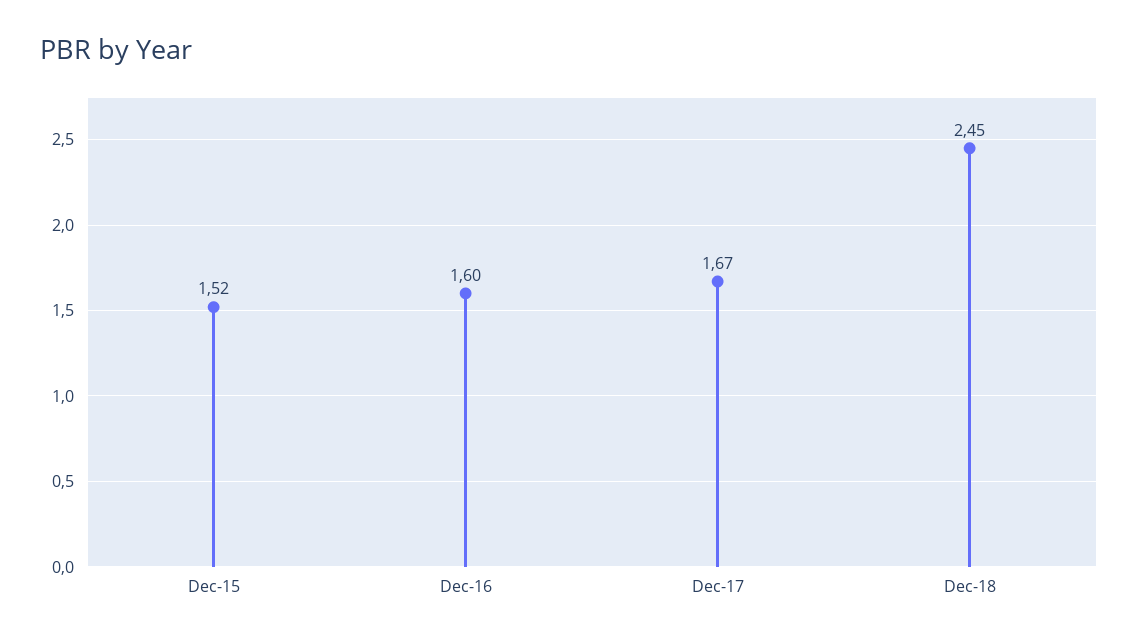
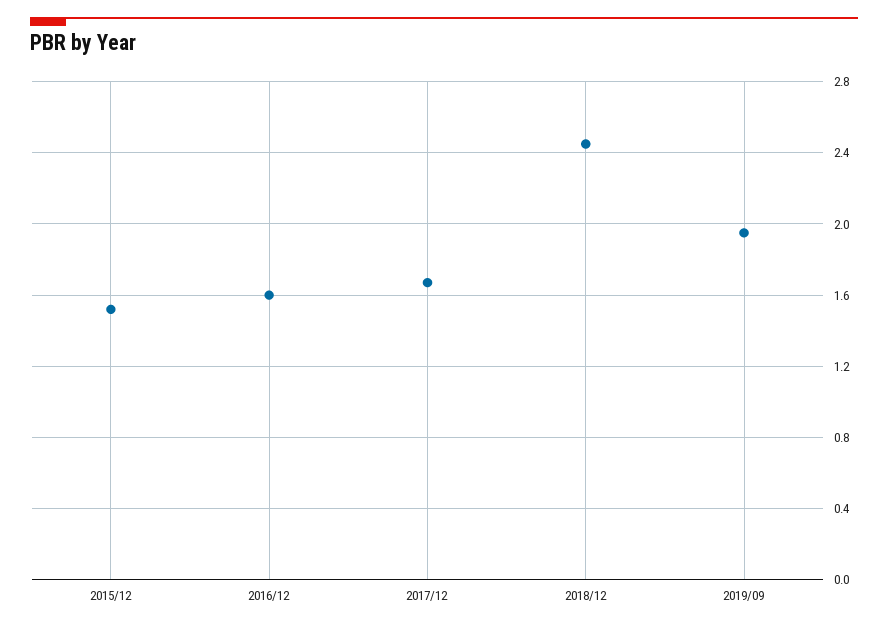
2019/09: none -> 1.95

